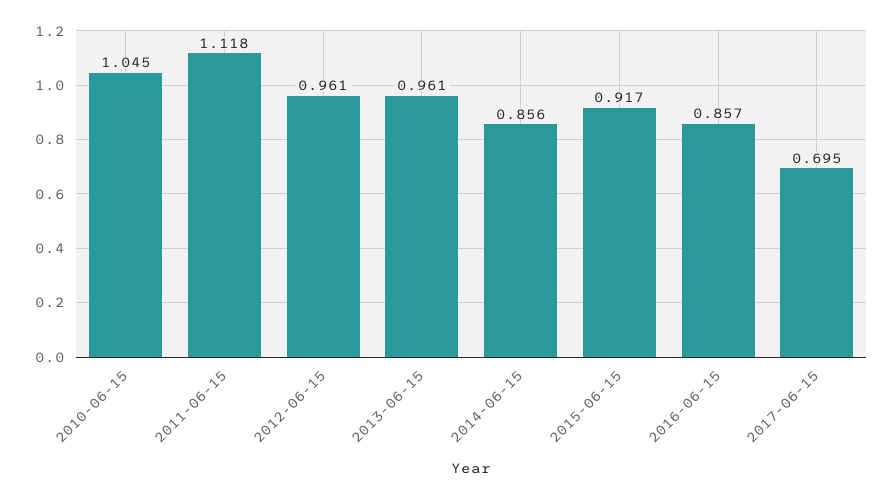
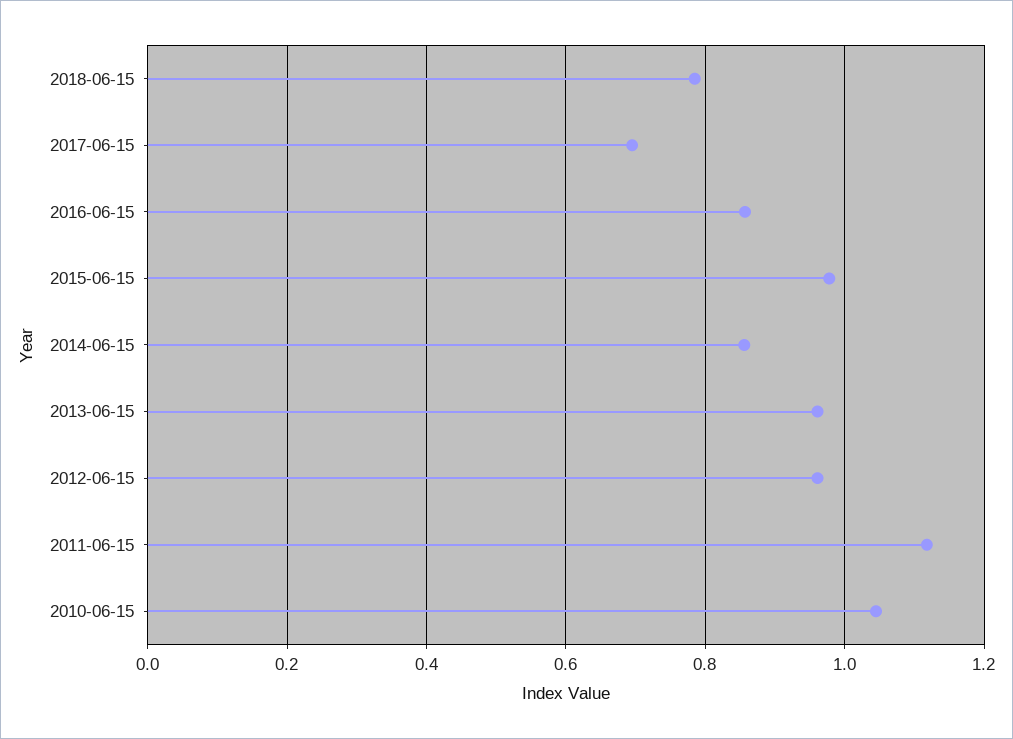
2015-06-15: 0.917 -> 0.98
2018-06-15: none -> 0.78

